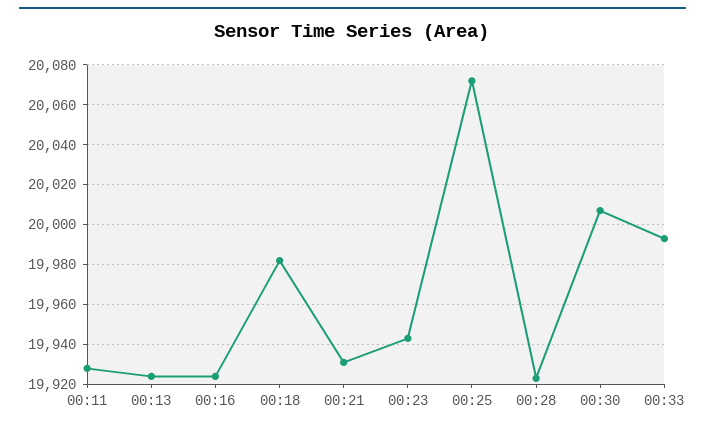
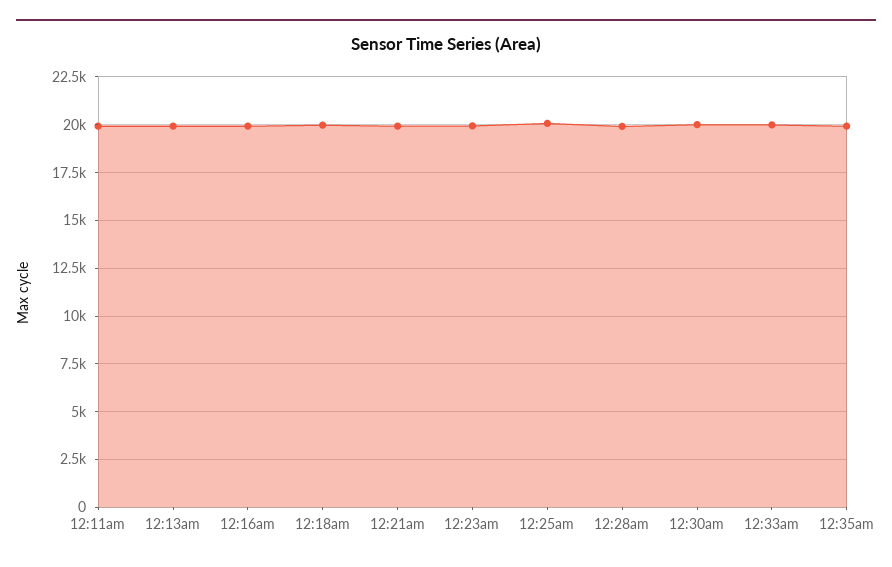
12:35am: none -> 20000

